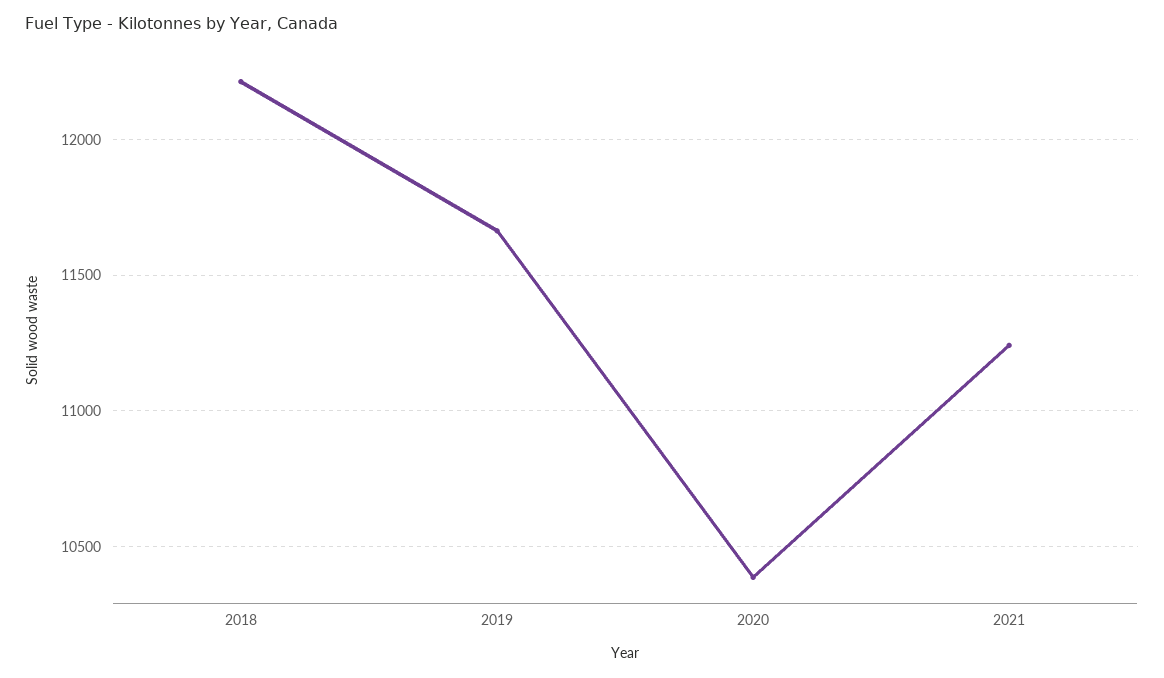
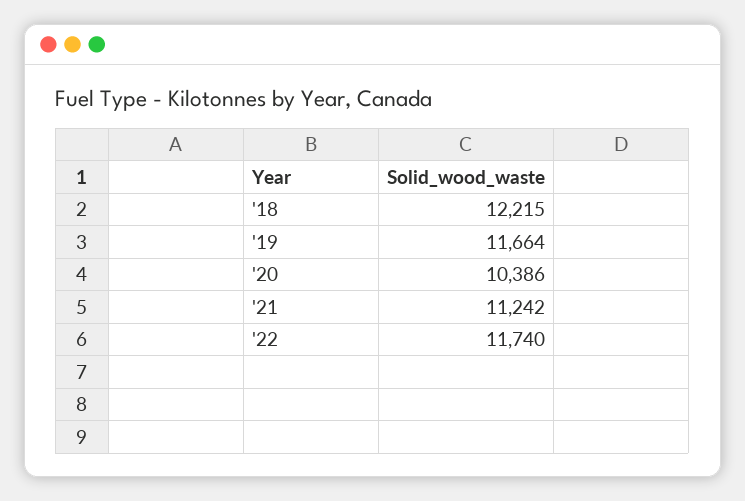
'22: none -> 11740

